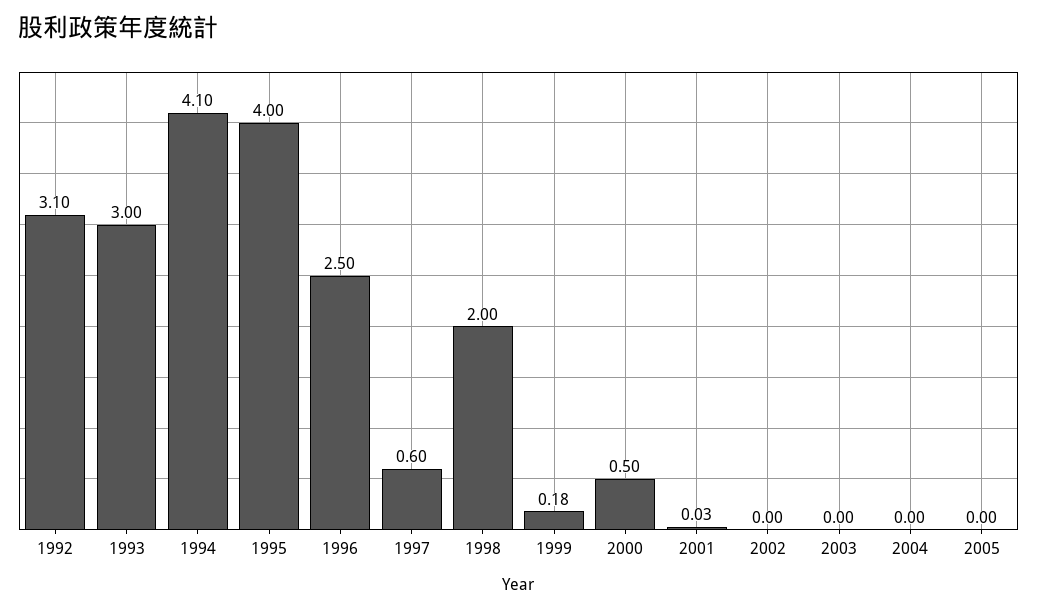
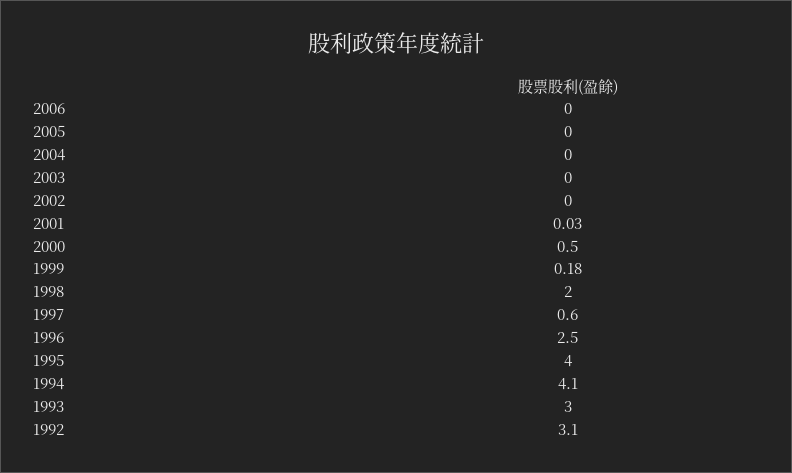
2006: none -> 0

